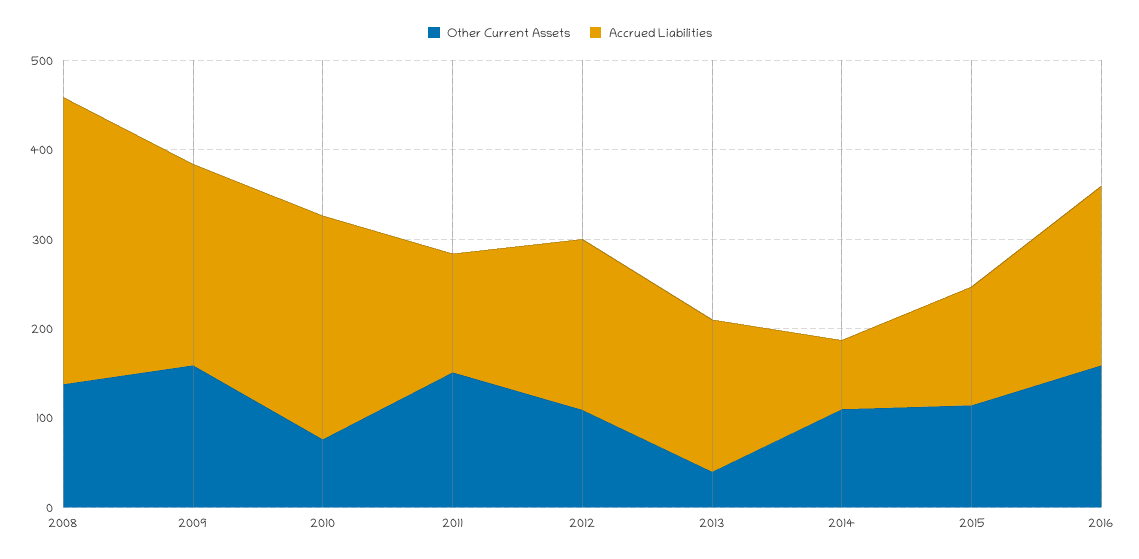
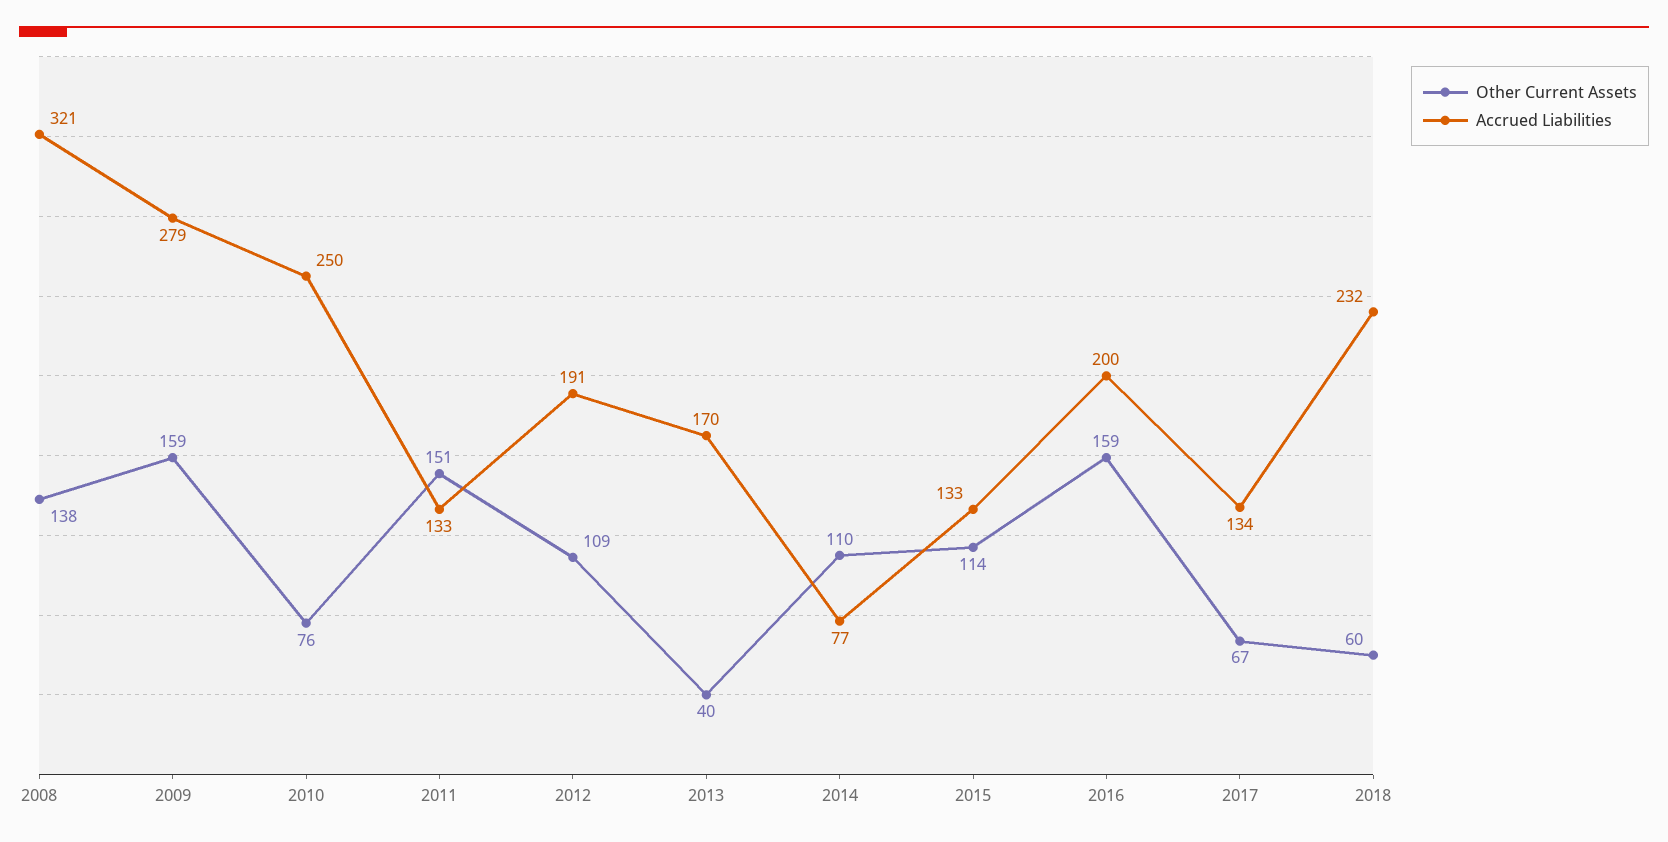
Accrued Liabilities, 2009: 220 -> 279
Other Current Assets, 2017: none -> 67
Accrued Liabilities, 2017: none -> 134
Other Current Assets, 2018: none -> 60
Accrued Liabilities, 2018: none -> 232

